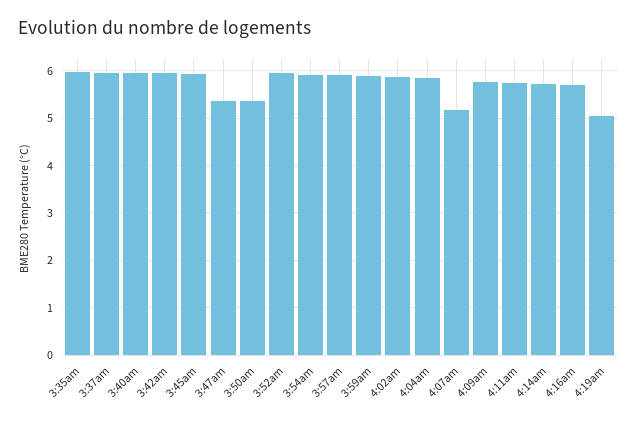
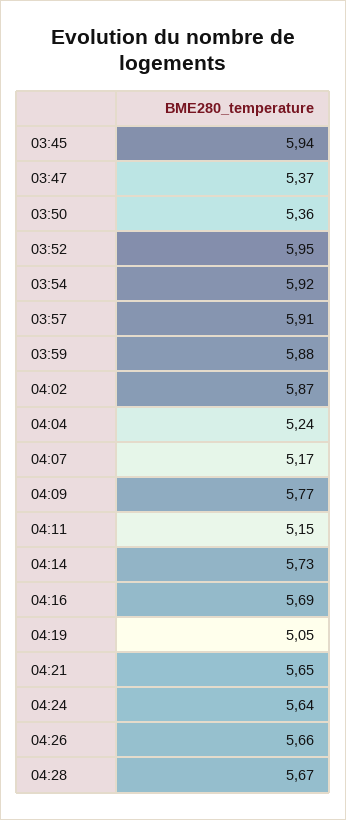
3:35am: 6 -> none
3:37am: 6 -> none
3:40am: 6 -> none
3:42am: 6 -> none
4:04am: 5.8 -> 5.24
4:11am: 5.8 -> 5.15
04:21: none -> 5.65
04:24: none -> 5.64
04:26: none -> 5.66
04:28: none -> 5.67

